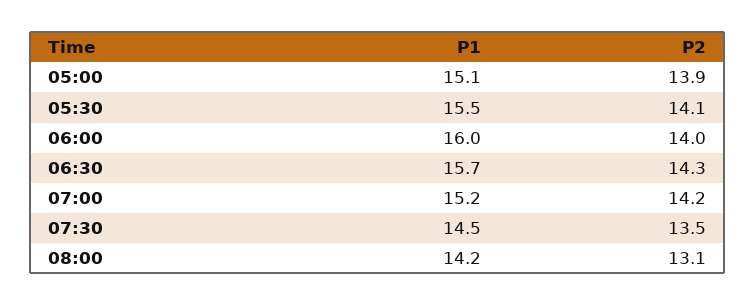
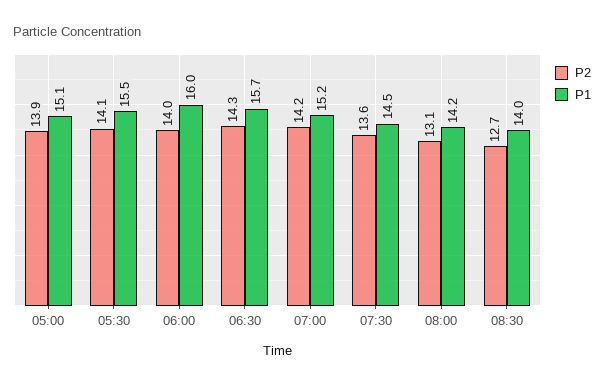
P2, 07:30: 13.5 -> 13.6
P2, 08:30: none -> 12.7
P1, 08:30: none -> 14

